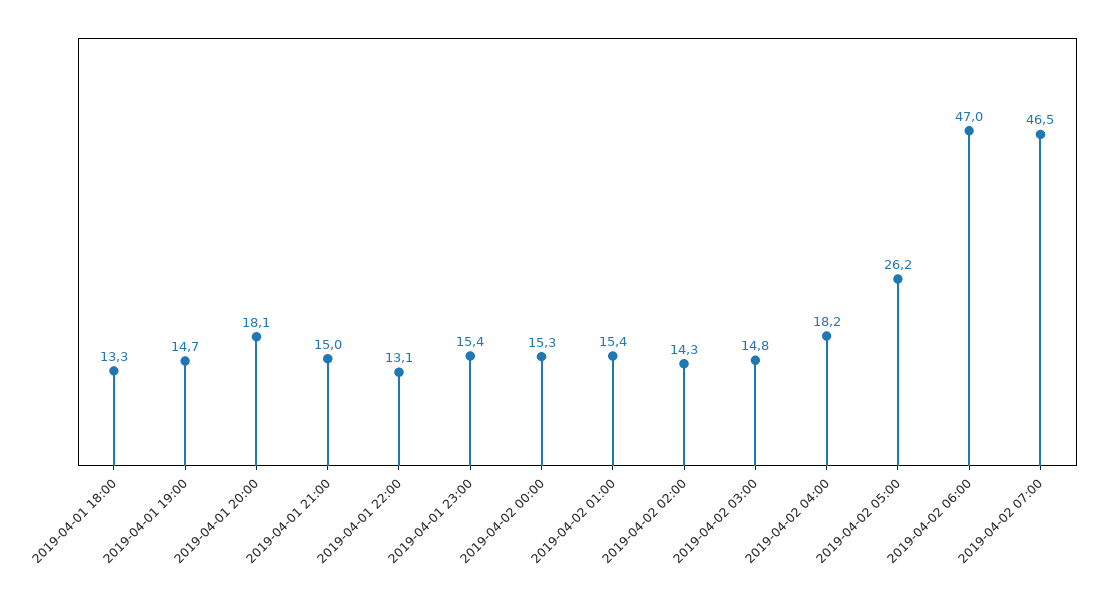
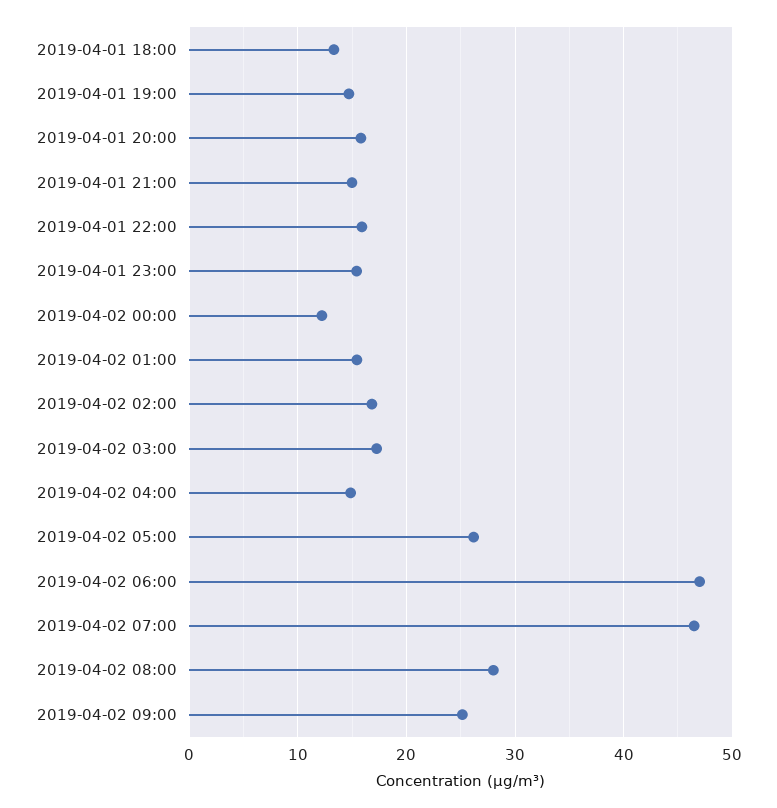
2019-04-01 20:00: 18.1 -> 16
2019-04-01 22:00: 13.1 -> 16
2019-04-02 00:00: 15.3 -> 12
2019-04-02 02:00: 14.3 -> 17
2019-04-02 03:00: 14.8 -> 17
2019-04-02 04:00: 18.2 -> 15
2019-04-02 08:00: none -> 28
2019-04-02 09:00: none -> 25

